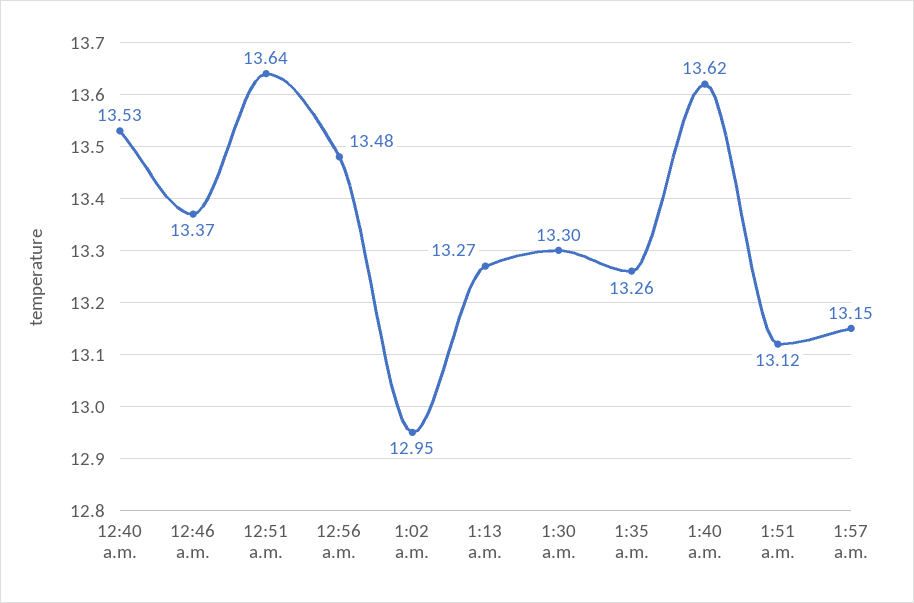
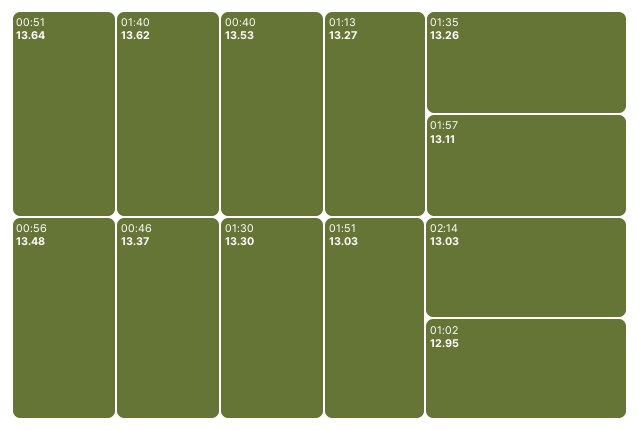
1:51 a.m.: 13.12 -> 13.03
1:57 a.m.: 13.15 -> 13.11
02:14: none -> 13.03

